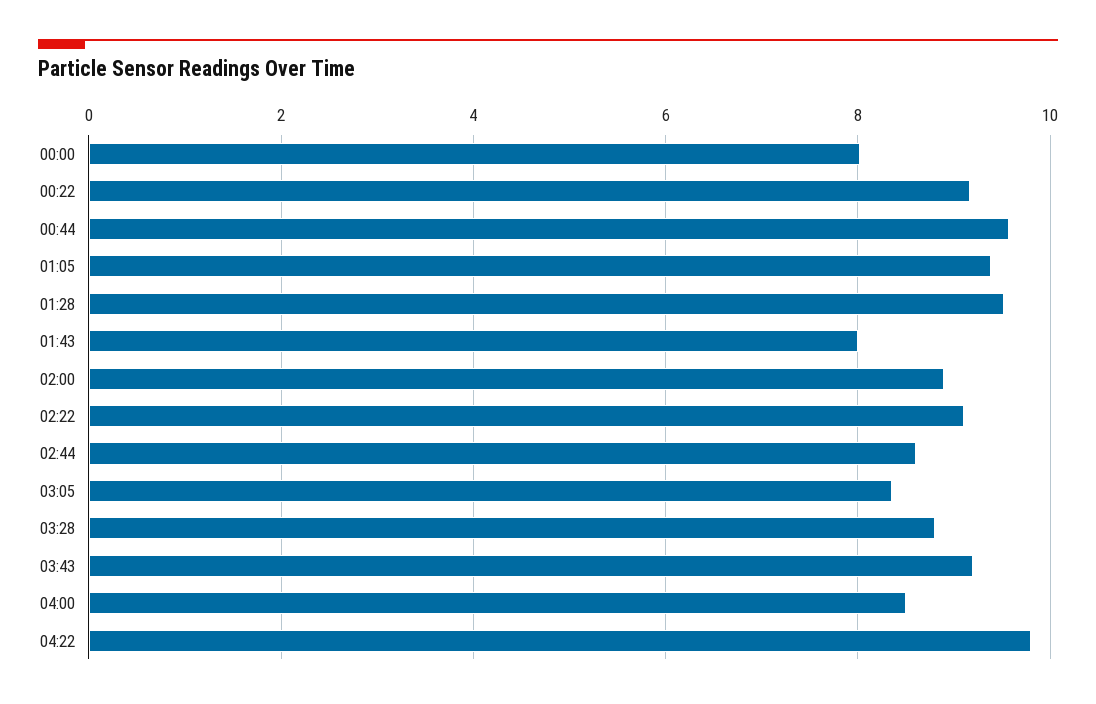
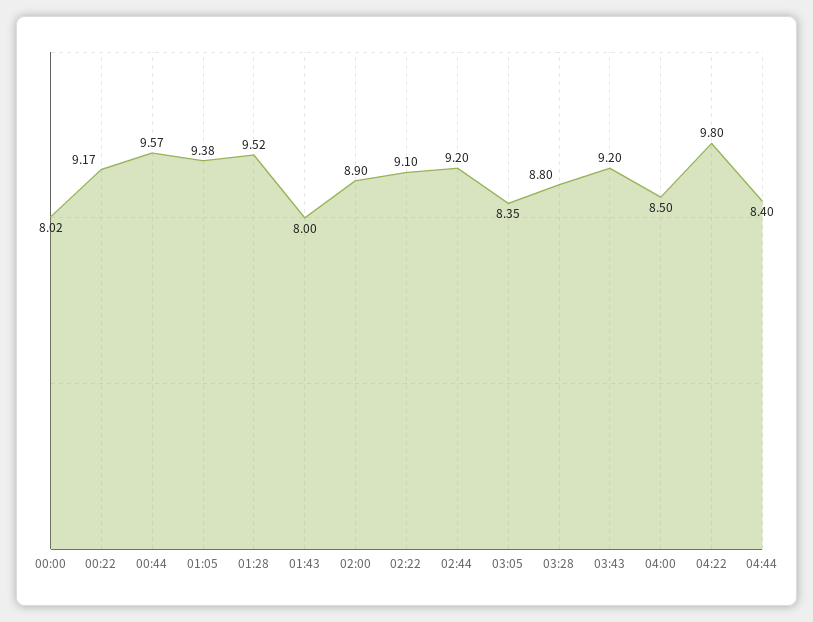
02:44: 8.6 -> 9.2
04:44: none -> 8.4

